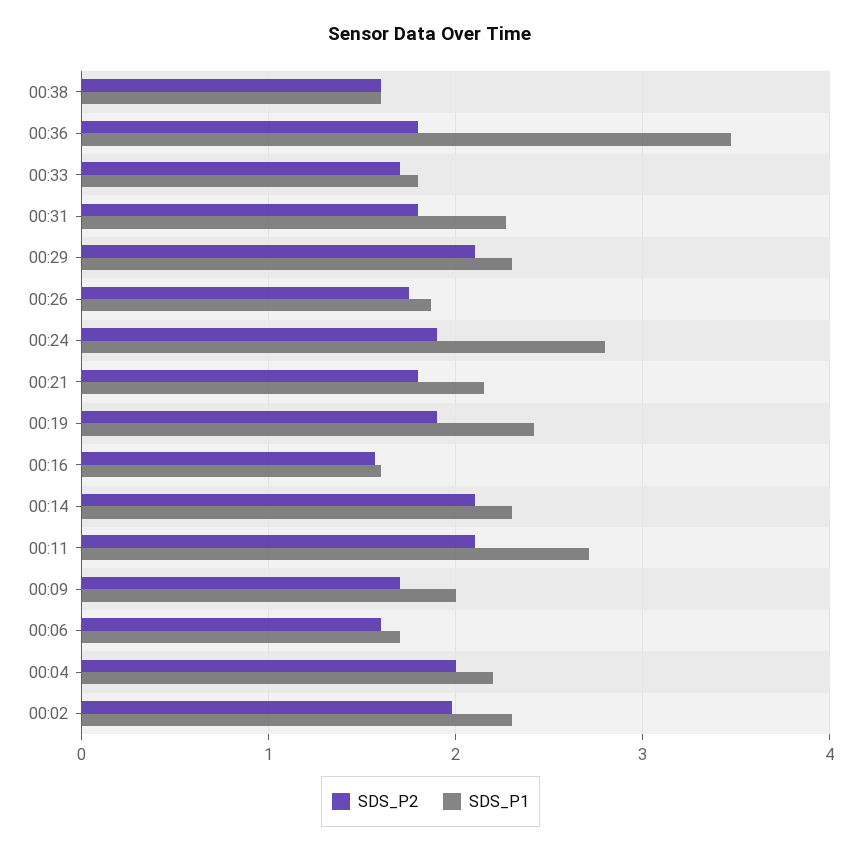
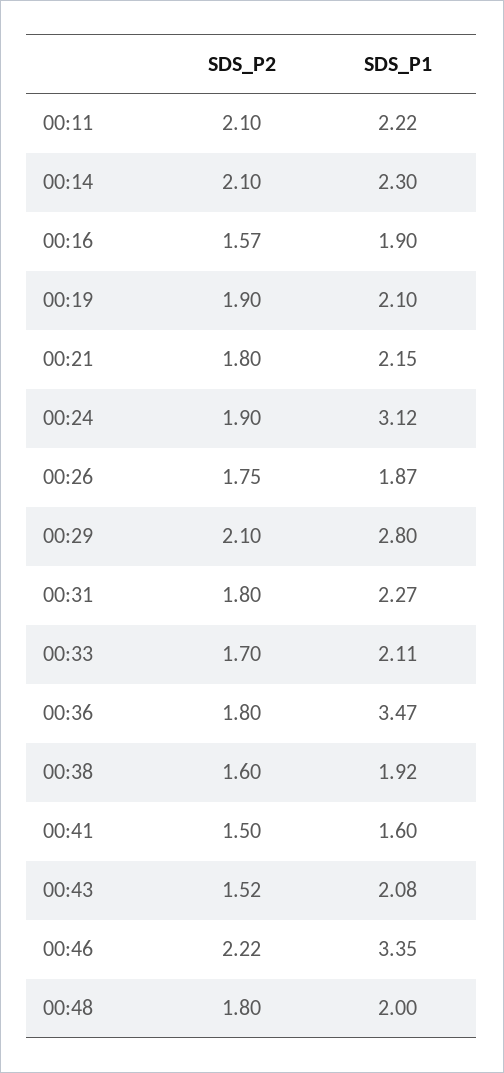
SDS_P1, 00:38: 1.6 -> 1.92
SDS_P1, 00:33: 1.8 -> 2.11
SDS_P1, 00:29: 2.3 -> 2.8
SDS_P1, 00:24: 2.8 -> 3.12
SDS_P1, 00:19: 2.4 -> 2.1
SDS_P1, 00:16: 1.6 -> 1.9
SDS_P1, 00:11: 2.7 -> 2.22
SDS_P2, 00:09: 1.7 -> none
SDS_P1, 00:09: 2 -> none
SDS_P2, 00:06: 1.6 -> none
SDS_P1, 00:06: 1.7 -> none
SDS_P2, 00:04: 2 -> none
SDS_P1, 00:04: 2.2 -> none
SDS_P2, 00:02: 2 -> none
SDS_P1, 00:02: 2.3 -> none
SDS_P2, 00:41: none -> 1.5
SDS_P1, 00:41: none -> 1.6
SDS_P2, 00:43: none -> 1.52
SDS_P1, 00:43: none -> 2.08
SDS_P2, 00:46: none -> 2.22
SDS_P1, 00:46: none -> 3.35
SDS_P2, 00:48: none -> 1.8
SDS_P1, 00:48: none -> 2

